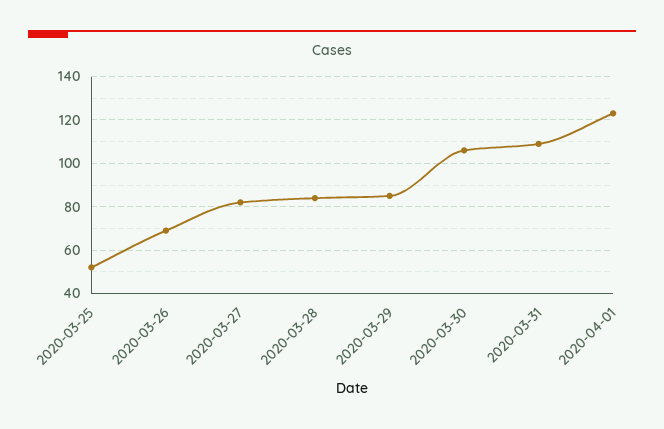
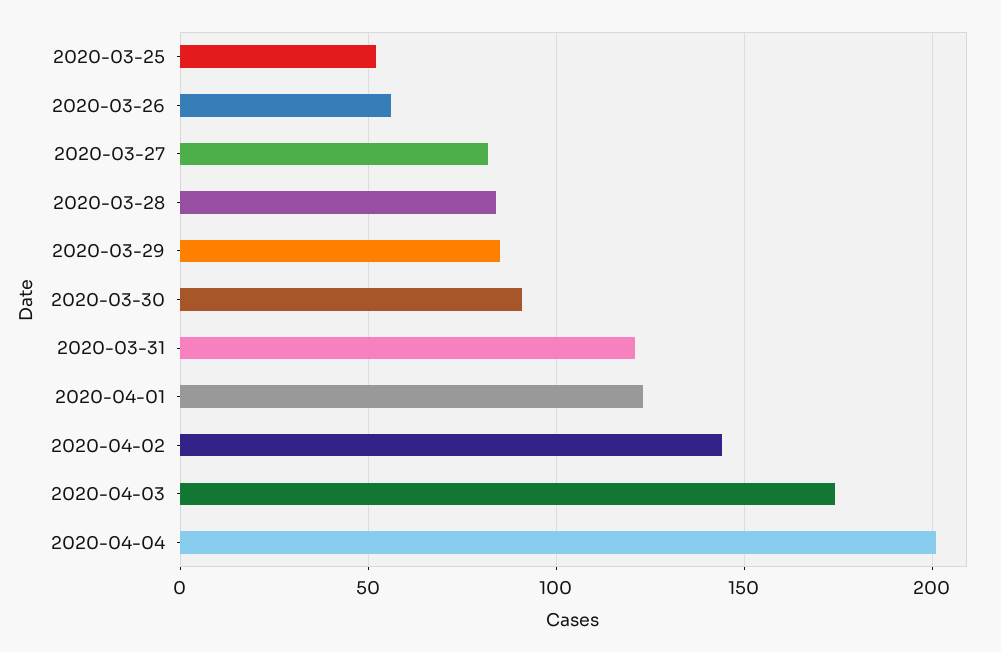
2020-03-26: 70 -> 55
2020-03-30: 105 -> 90
2020-03-31: 110 -> 120
2020-04-02: none -> 145
2020-04-03: none -> 175
2020-04-04: none -> 200

